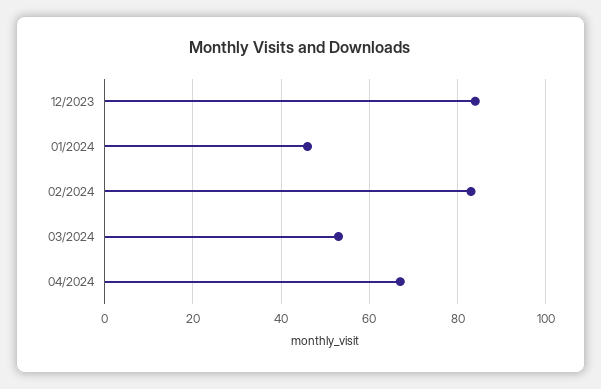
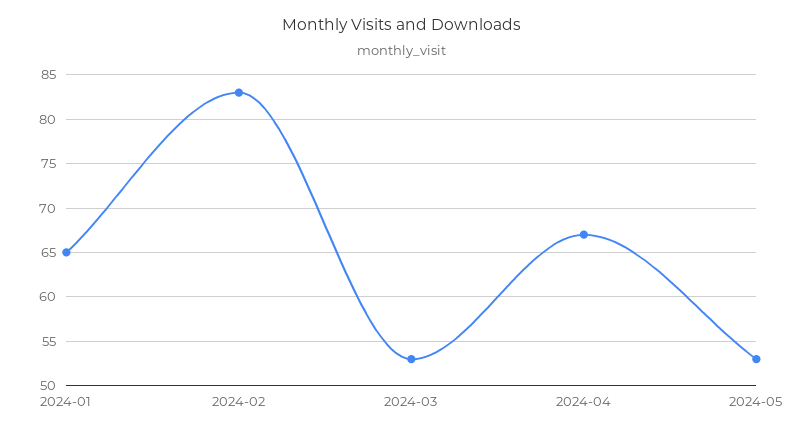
12/2023: 85 -> none
01/2024: 45 -> 65
2024-05: none -> 53

